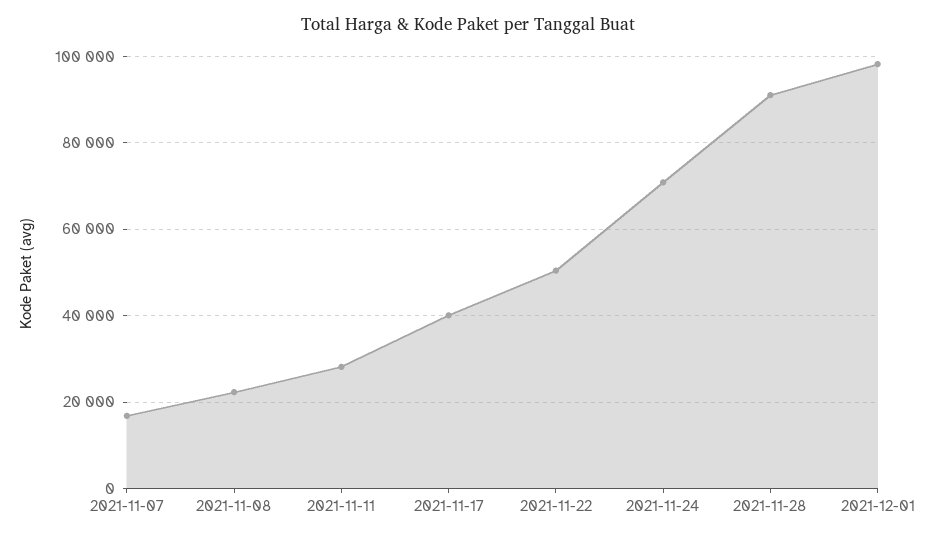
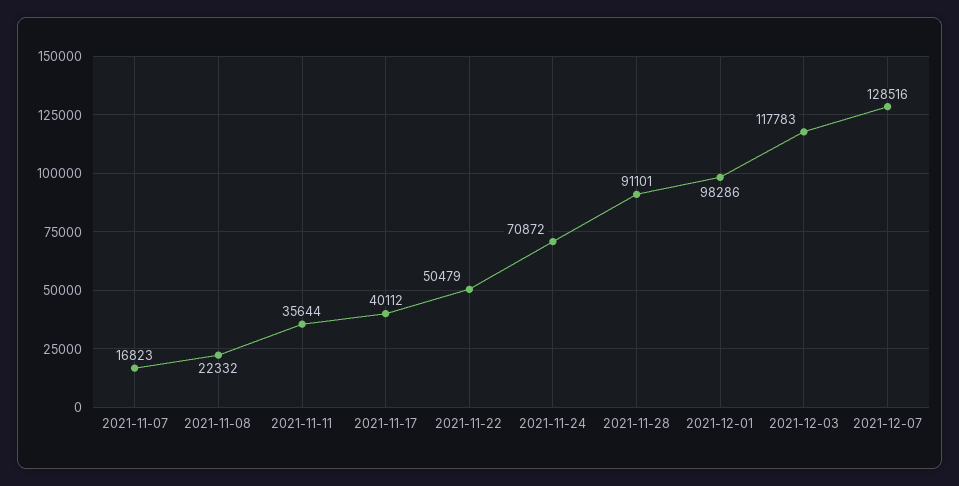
2021-11-11: 28000 -> 35644
2021-12-03: none -> 117783
2021-12-07: none -> 128516

